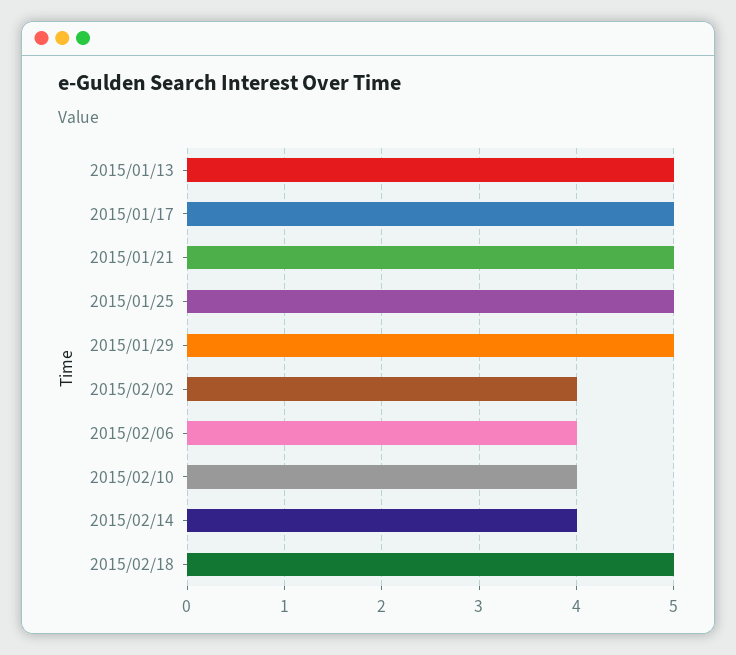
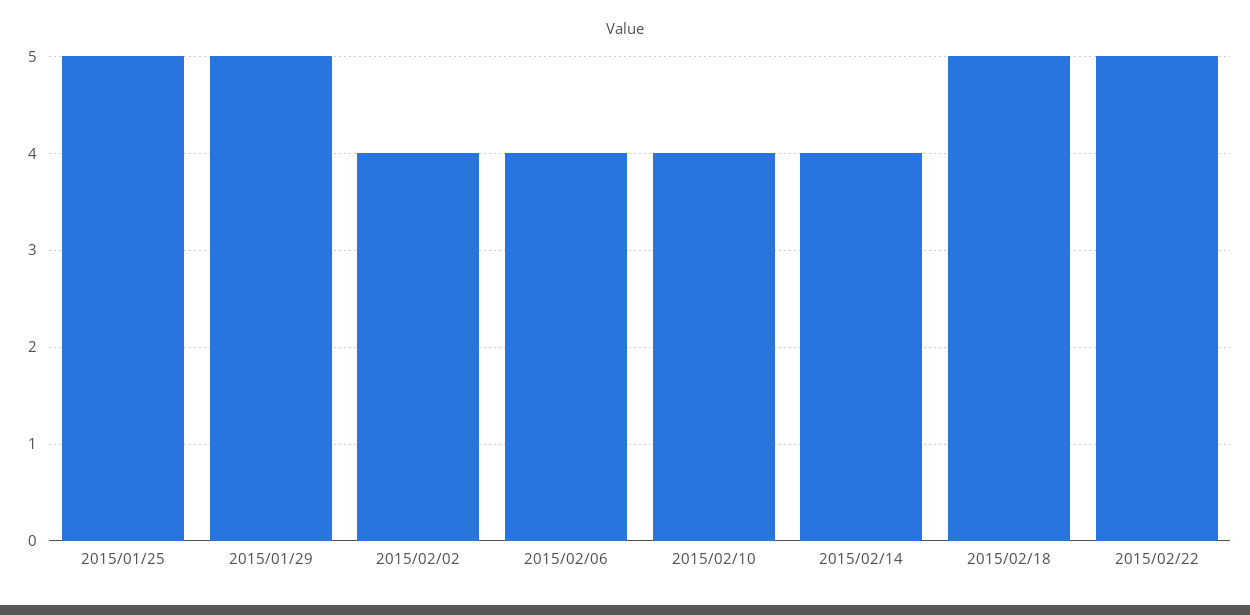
2015/01/13: 5 -> none
2015/01/17: 5 -> none
2015/01/21: 5 -> none
2015/02/22: none -> 5

